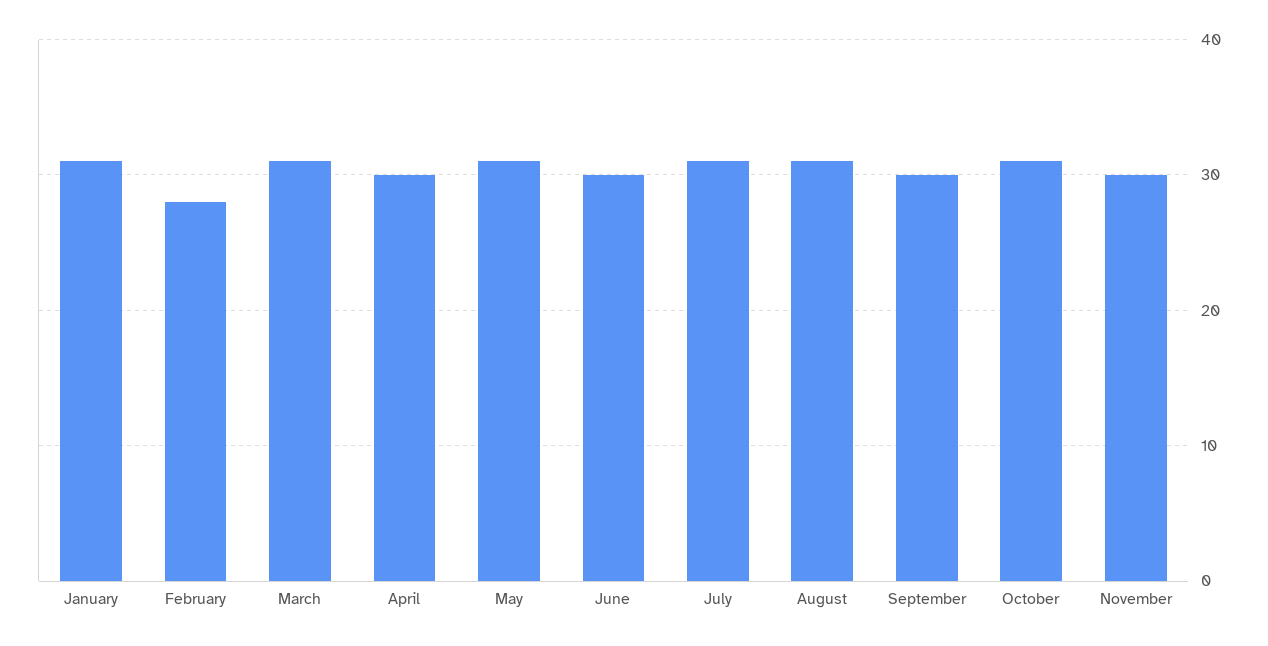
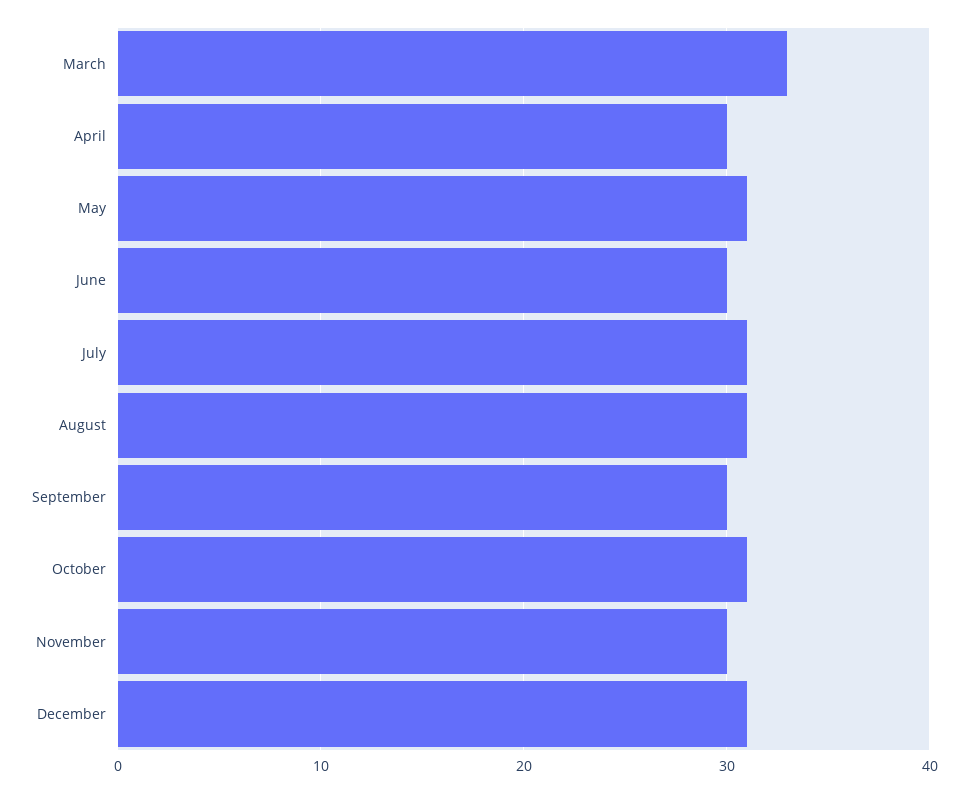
January: 31 -> none
February: 28 -> none
March: 31 -> 33
December: none -> 31

